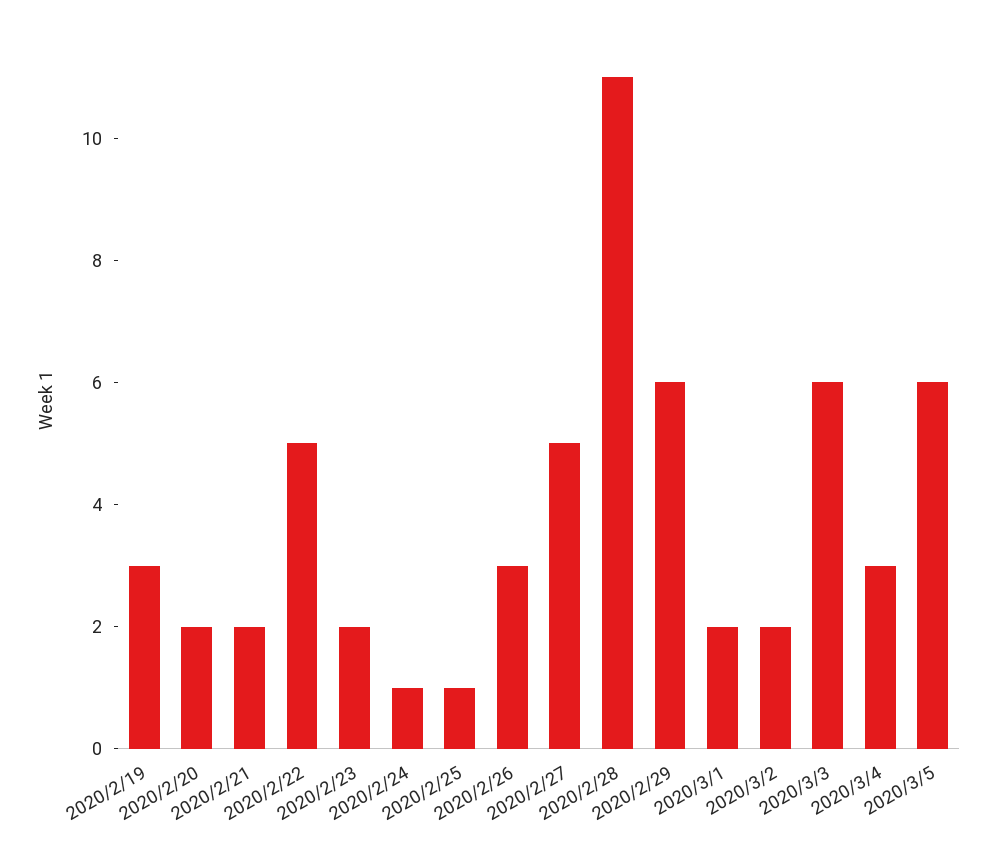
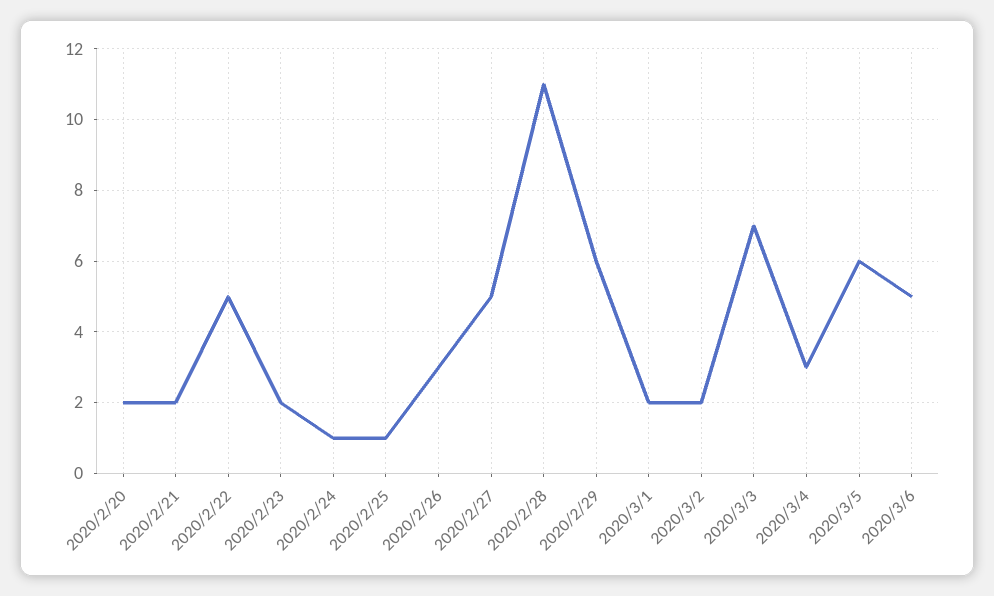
2020/2/19: 3 -> none
2020/3/3: 6 -> 7
2020/3/6: none -> 5

